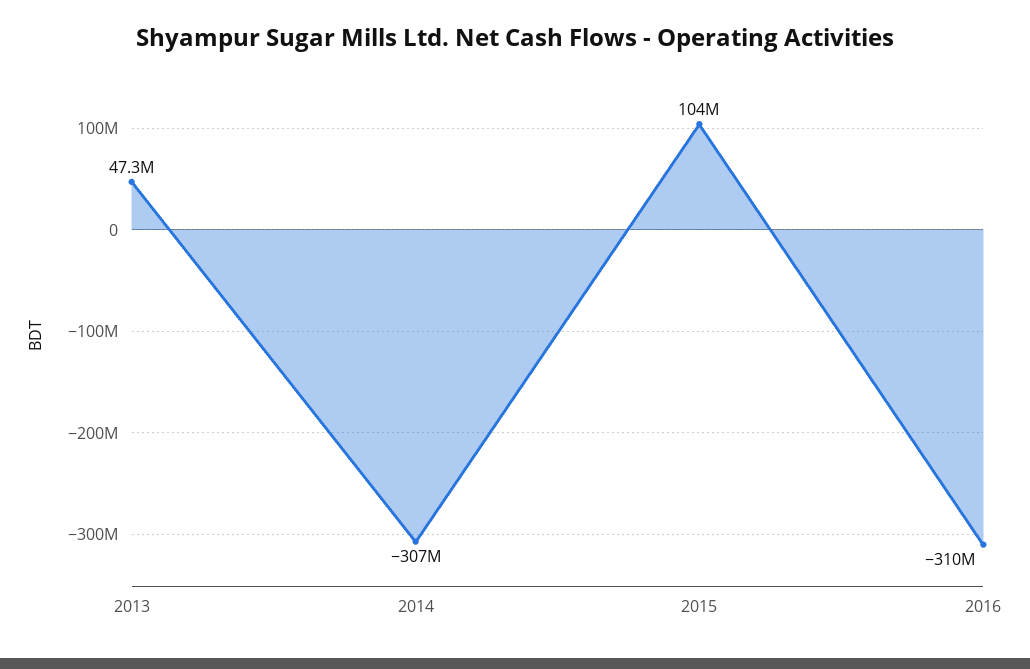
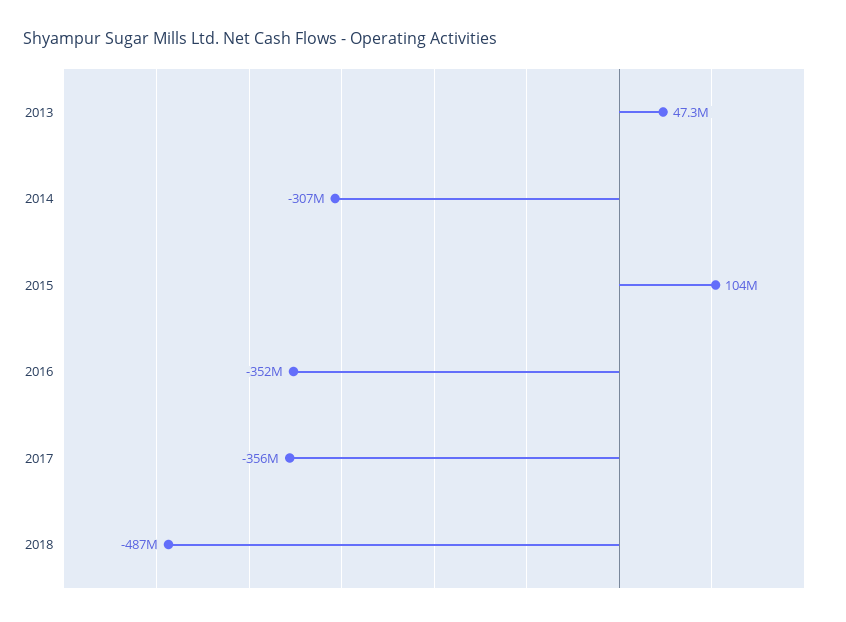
2016: -310000000 -> -352000000
2017: none -> -356000000
2018: none -> -487000000

